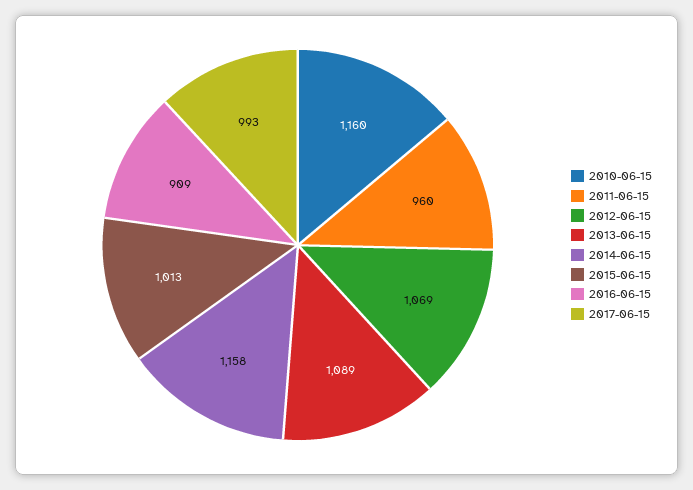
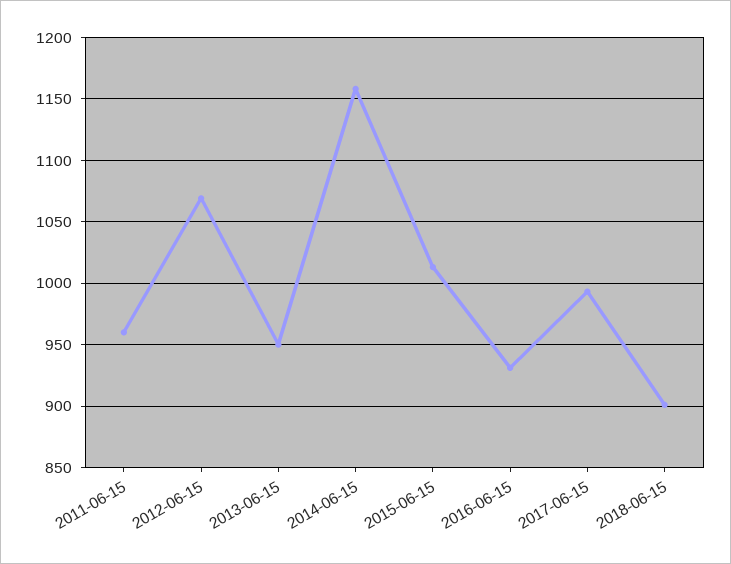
2010-06-15: 1160 -> none
2013-06-15: 1089 -> 950
2016-06-15: 909 -> 930
2018-06-15: none -> 900

